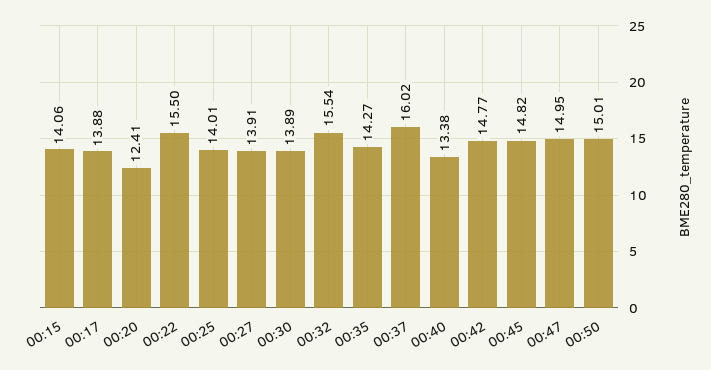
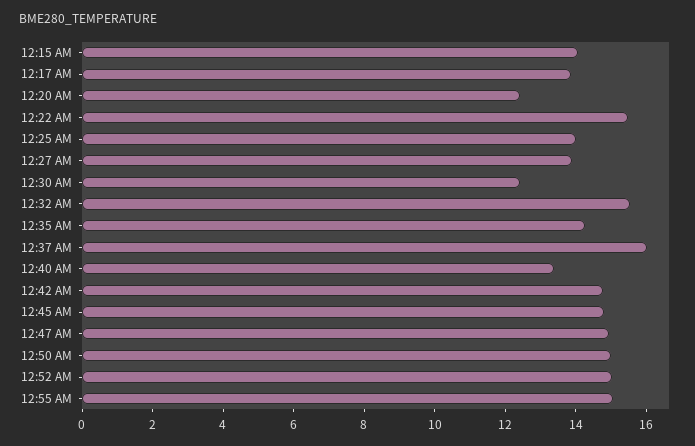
00:30: 13.89 -> 12.5
12:52 AM: none -> 15
12:55 AM: none -> 15

